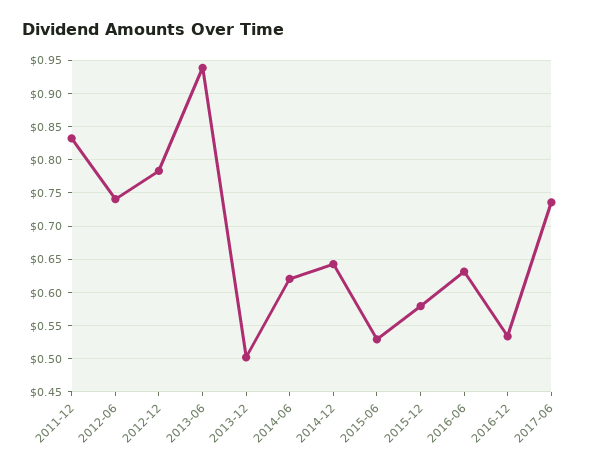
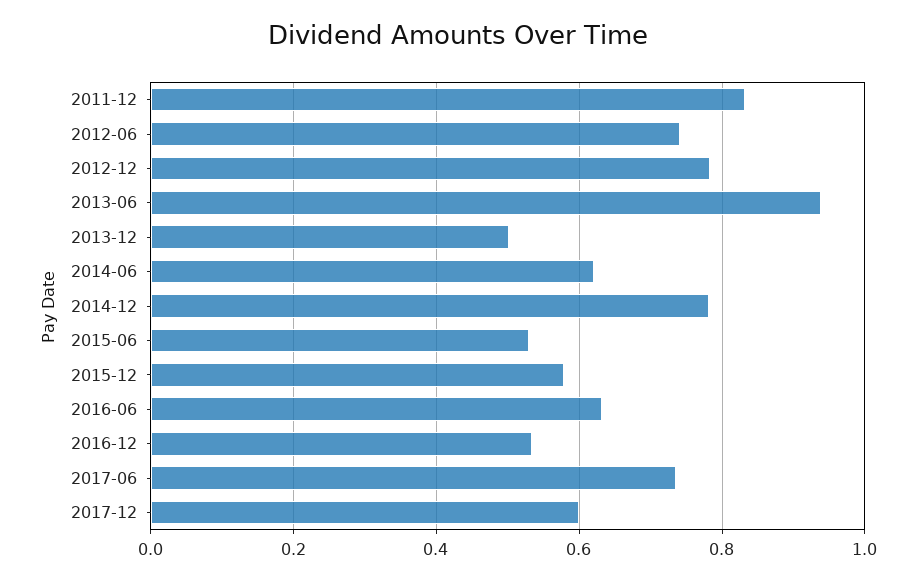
2014-12: 0.64 -> 0.78
2017-12: none -> 0.6

